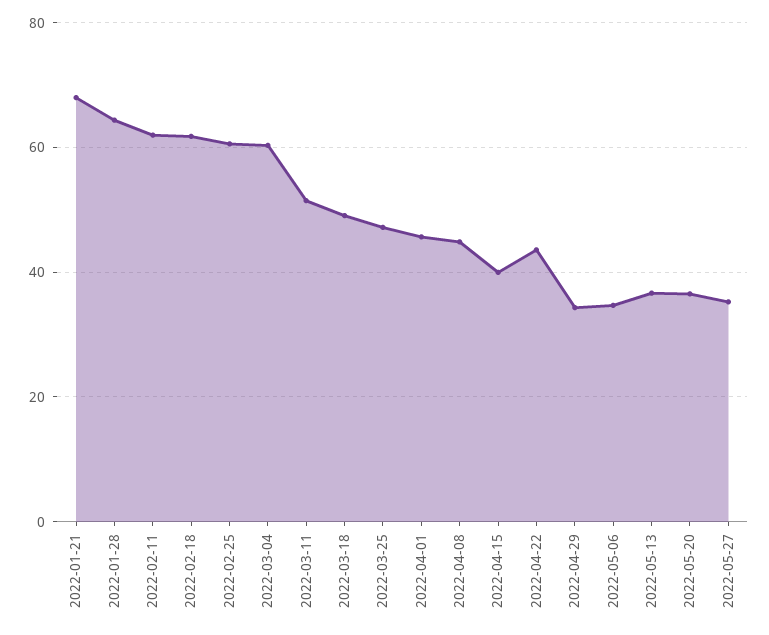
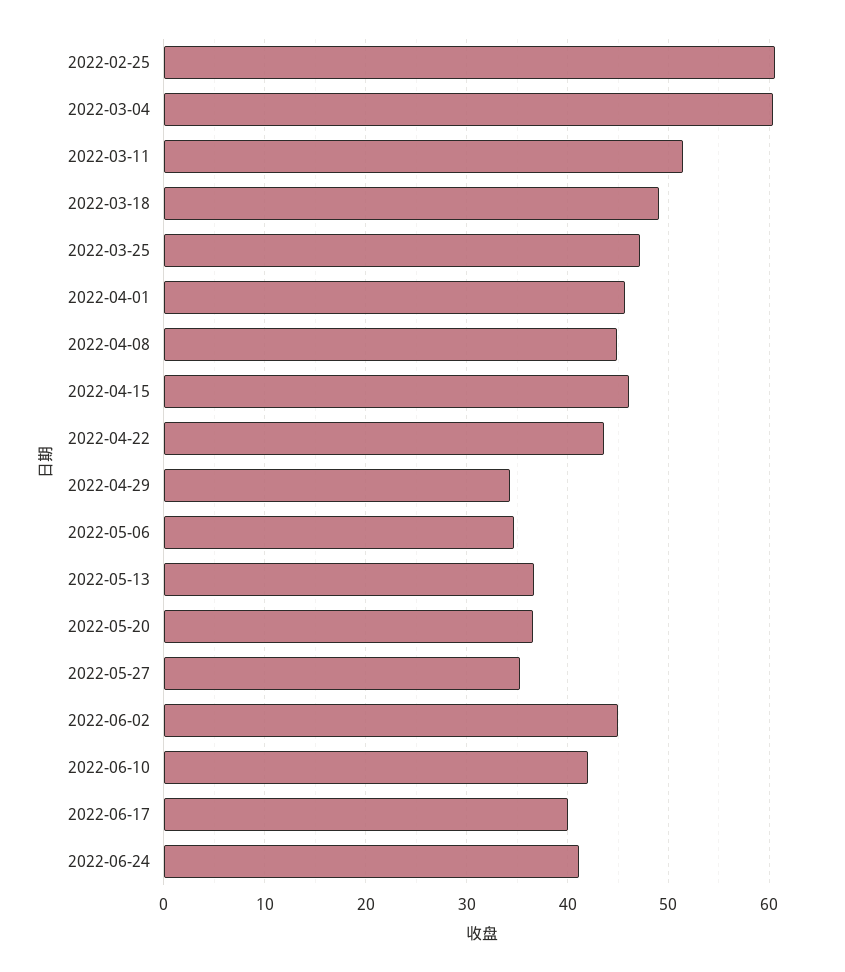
2022-01-21: 68 -> none
2022-01-28: 64 -> none
2022-02-11: 62 -> none
2022-02-18: 62 -> none
2022-04-15: 40 -> 46
2022-06-02: none -> 45
2022-06-10: none -> 42
2022-06-17: none -> 40
2022-06-24: none -> 41

